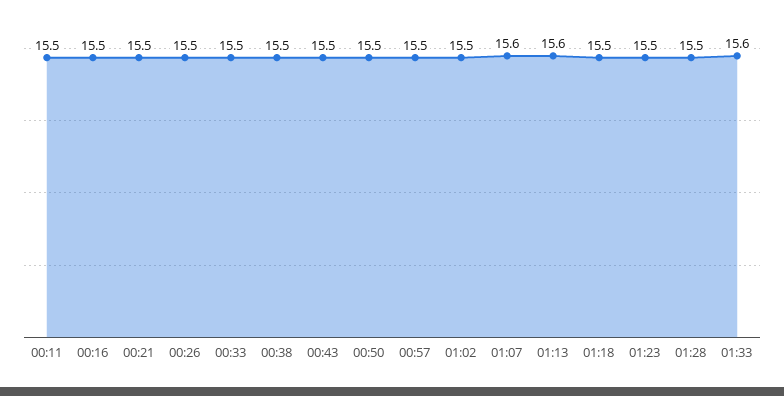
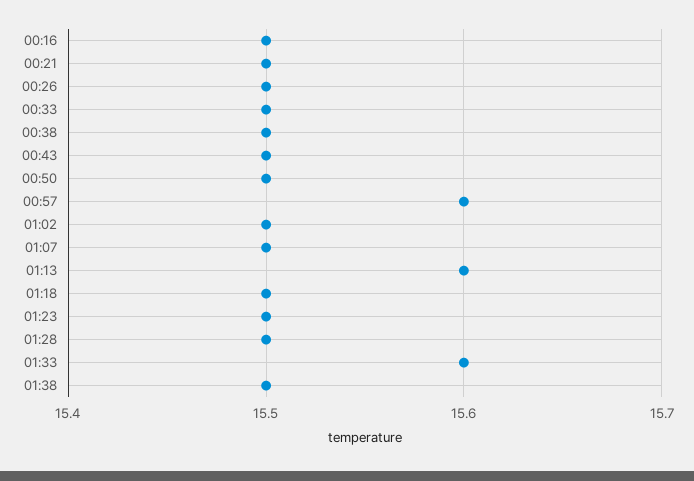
00:11: 15.5 -> none
00:57: 15.5 -> 15.6
01:07: 15.6 -> 15.5
01:38: none -> 15.5

